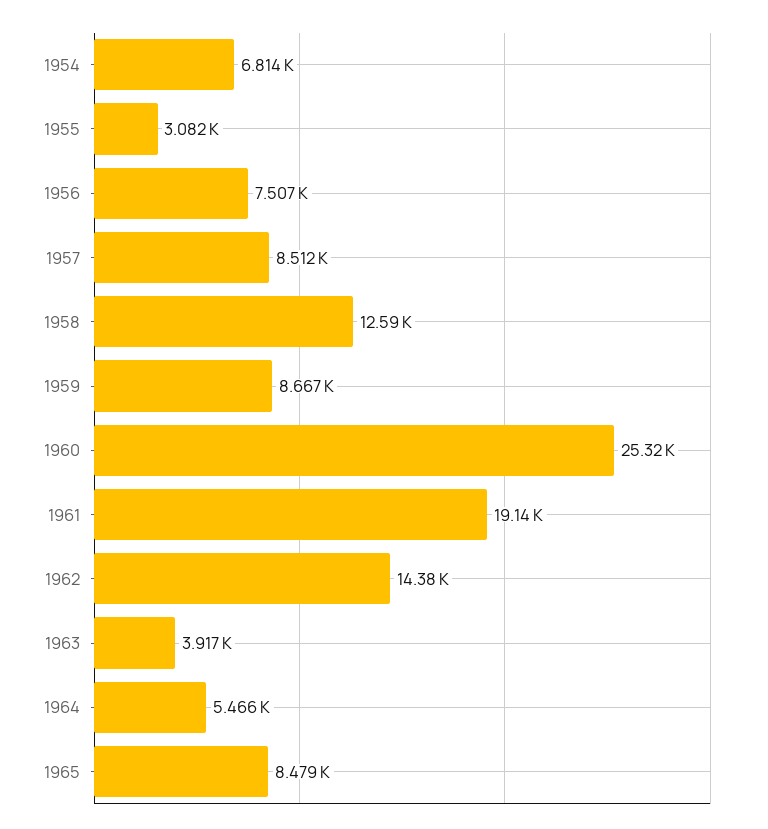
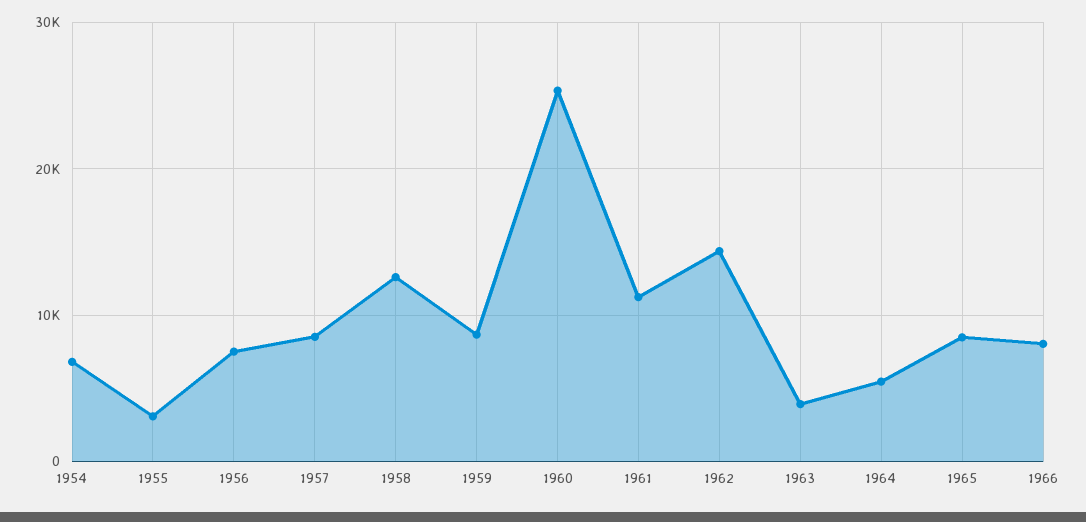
1961: 19140 -> 11000
1966: none -> 8000

